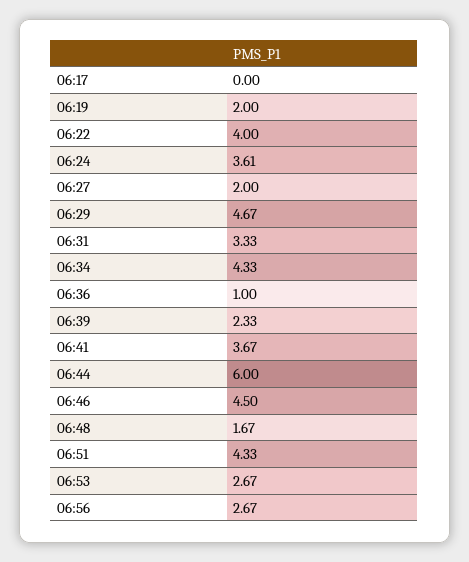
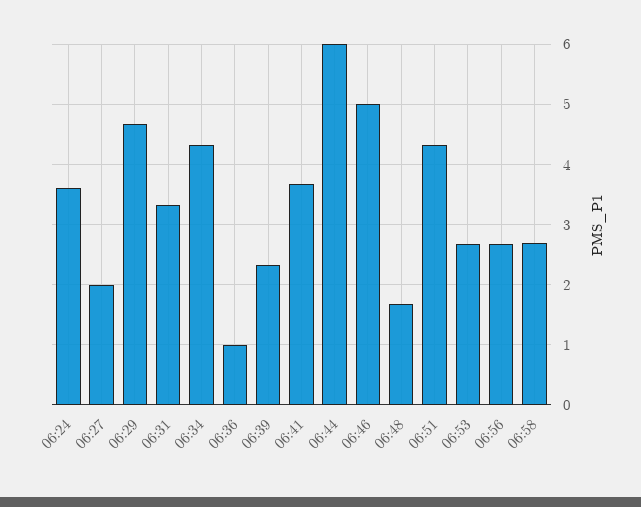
06:17: 0 -> none
06:19: 2 -> none
06:22: 4 -> none
06:46: 4.5 -> 5
06:58: none -> 2.7

